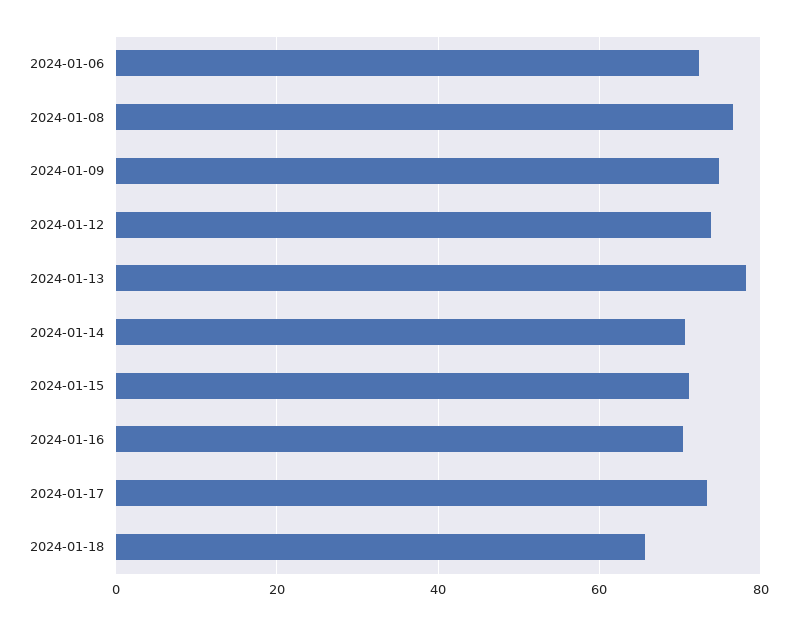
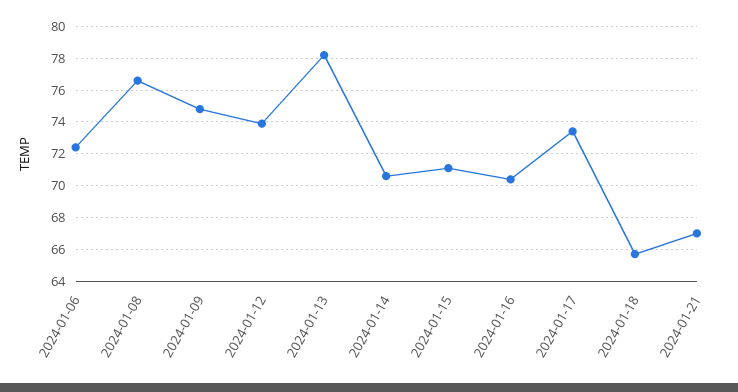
2024-01-21: none -> 67

